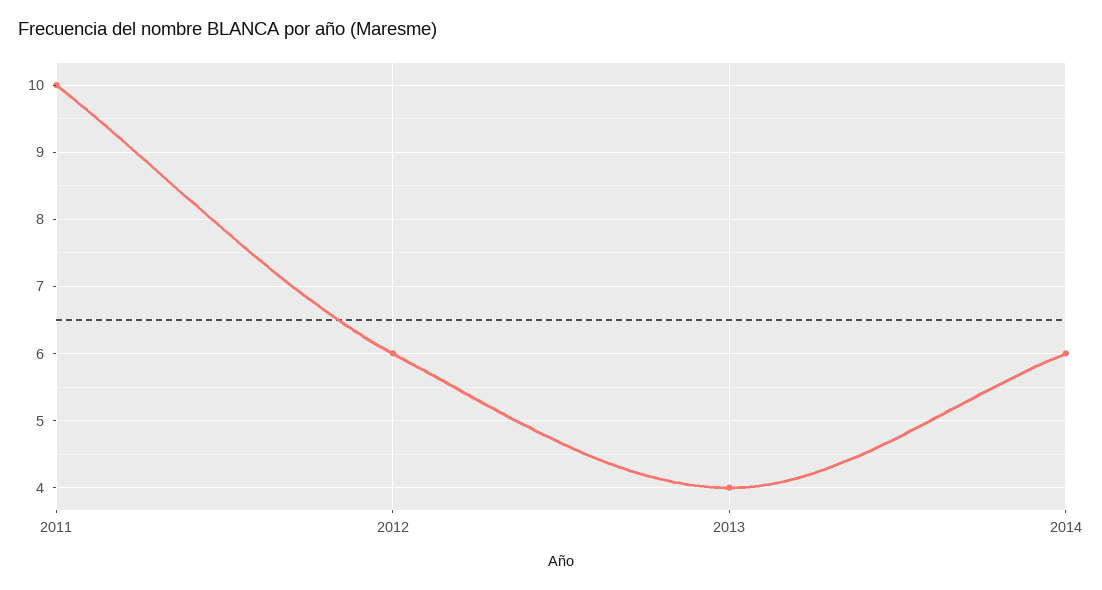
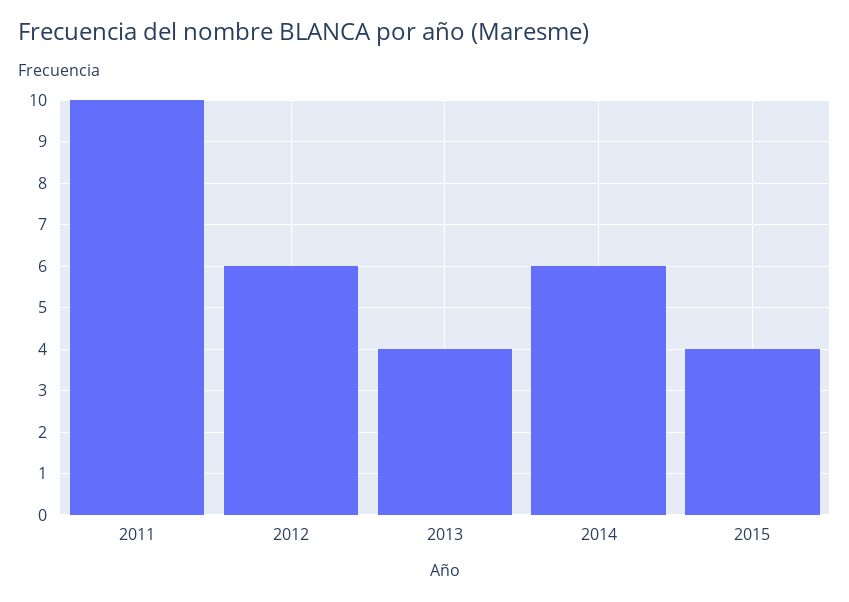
2015: none -> 4

